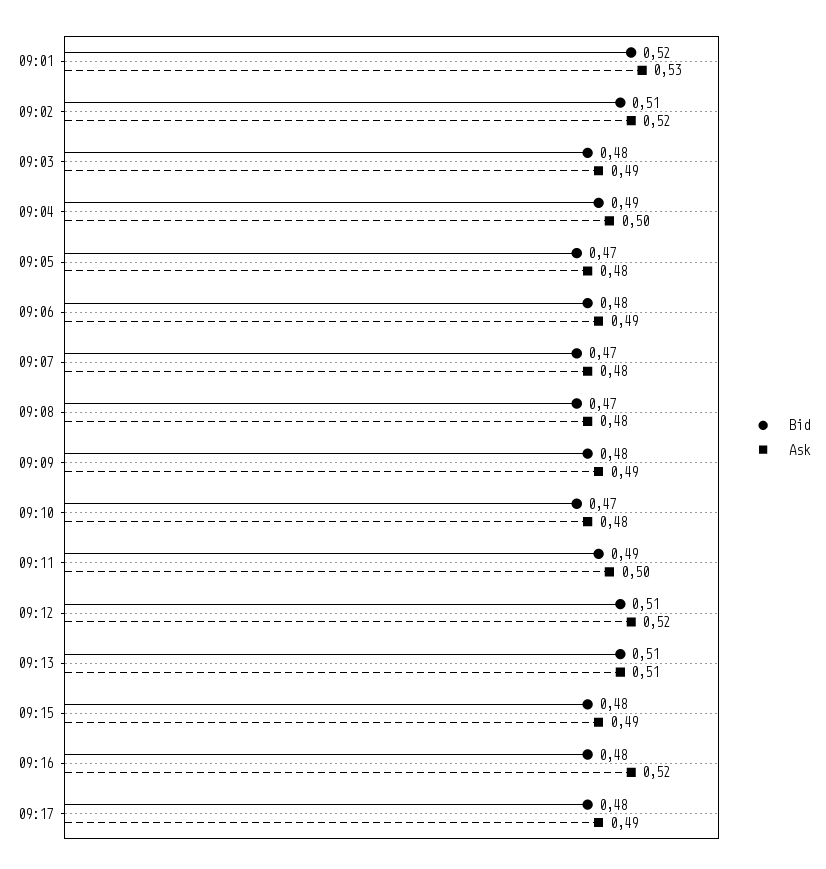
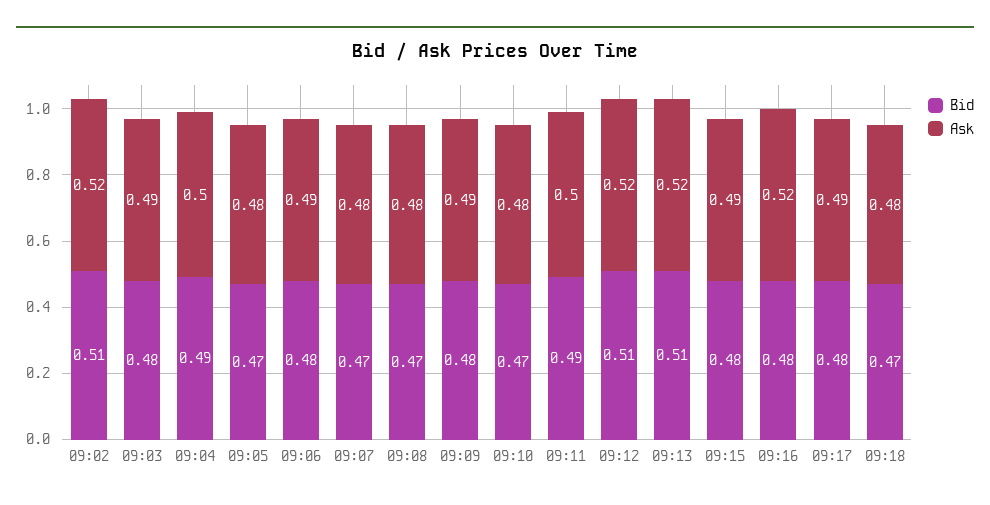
Bid, 09:01: 0.52 -> none
Ask, 09:01: 0.53 -> none
Ask, 09:13: 0.51 -> 0.52
Bid, 09:18: none -> 0.47
Ask, 09:18: none -> 0.48

